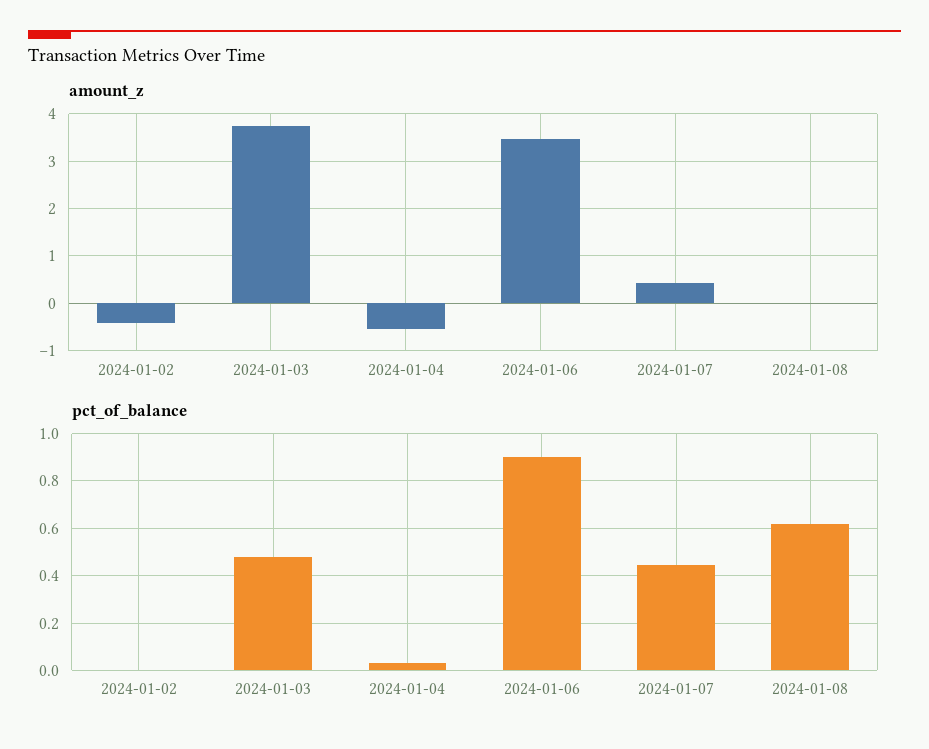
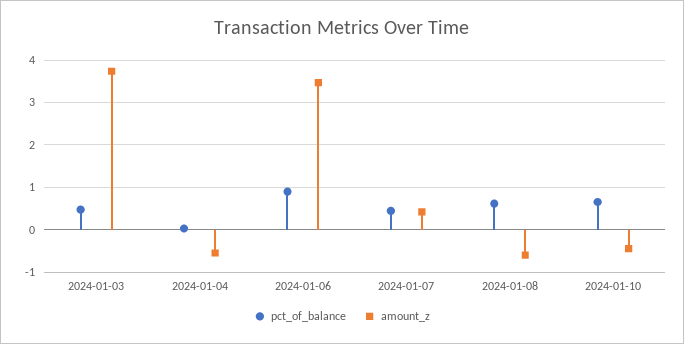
amount_z, 2024-01-02: -0.4 -> none
amount_z, 2024-01-08: 0 -> -0.6
pct_of_balance, 2024-01-02: 0 -> none
pct_of_balance, 2024-01-10: none -> 0.6
amount_z, 2024-01-10: none -> -0.4

